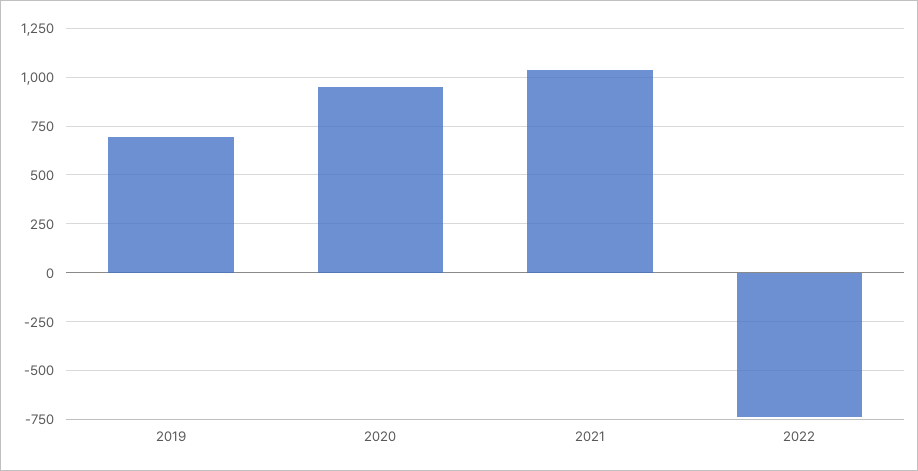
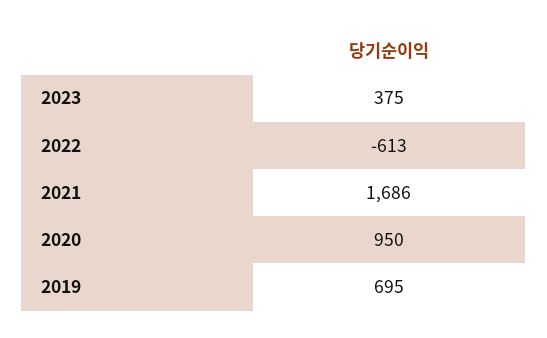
2021: 1050 -> 1686
2022: -750 -> -613
2023: none -> 375

